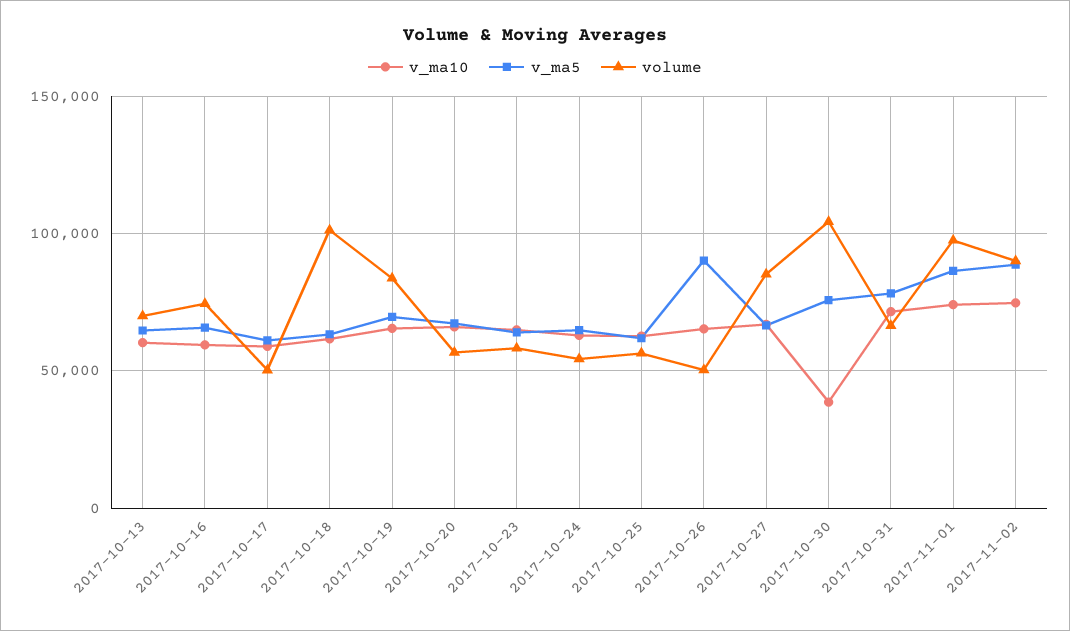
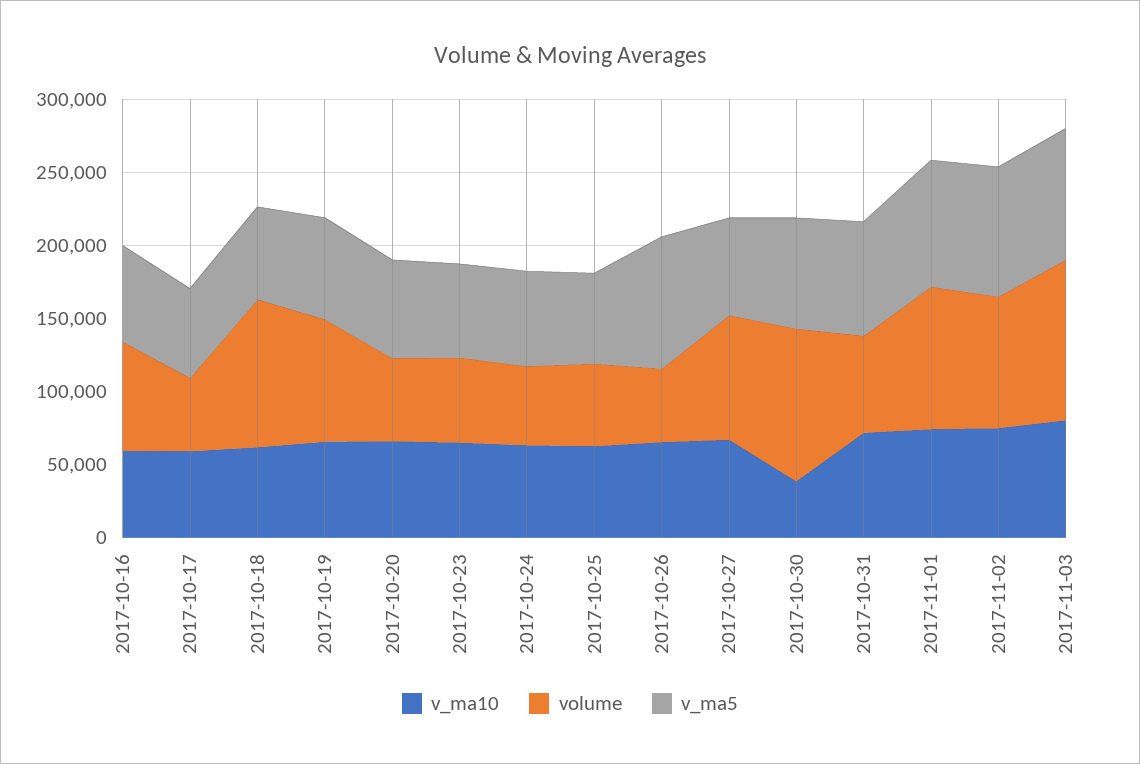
v_ma10, 2017-10-13: 60000 -> none
v_ma5, 2017-10-13: 65000 -> none
volume, 2017-10-13: 70000 -> none
v_ma10, 2017-11-03: none -> 80000
volume, 2017-11-03: none -> 110000
v_ma5, 2017-11-03: none -> 90000

